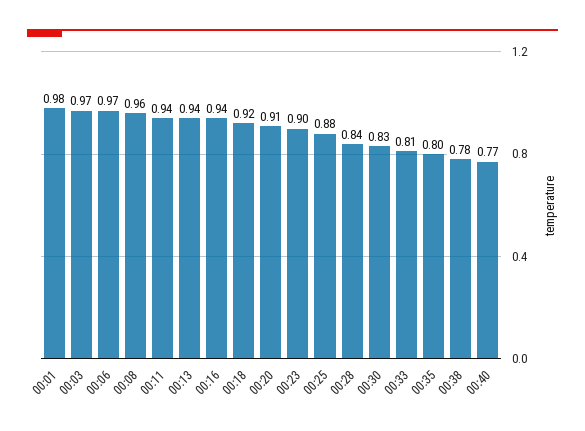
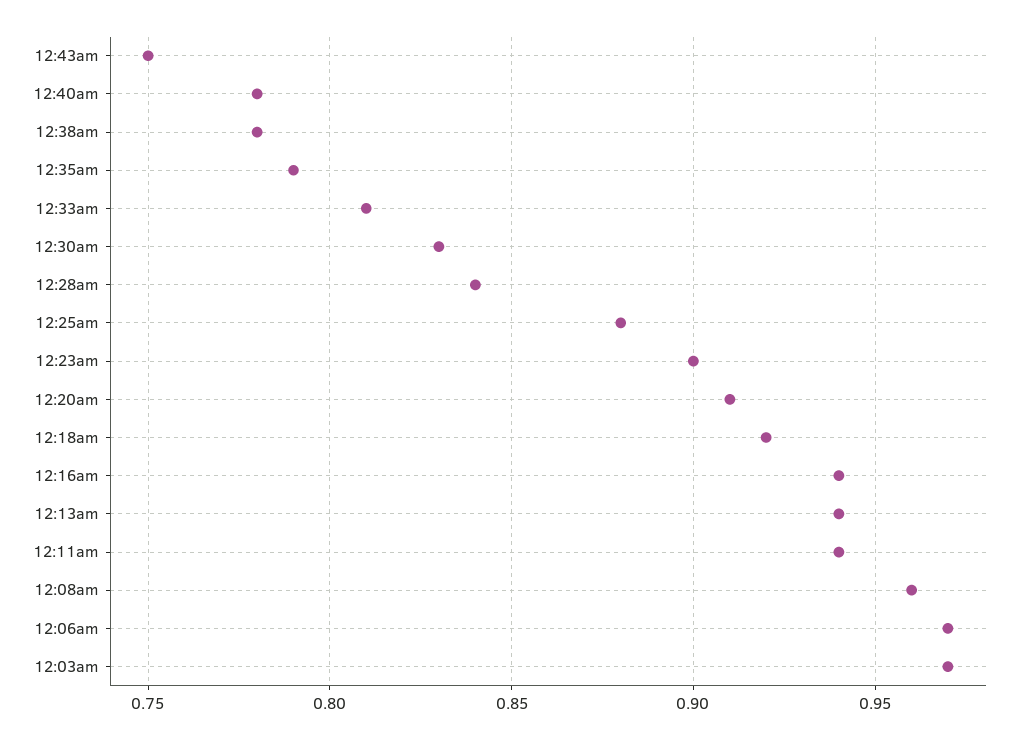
00:01: 0.98 -> none
00:35: 0.8 -> 0.79
00:40: 0.77 -> 0.78
12:43am: none -> 0.75

